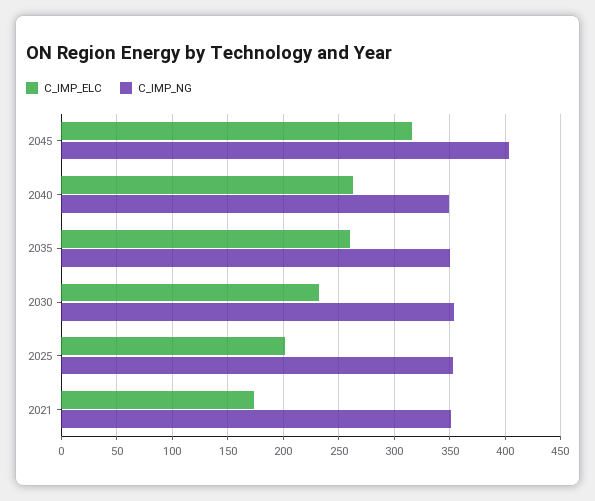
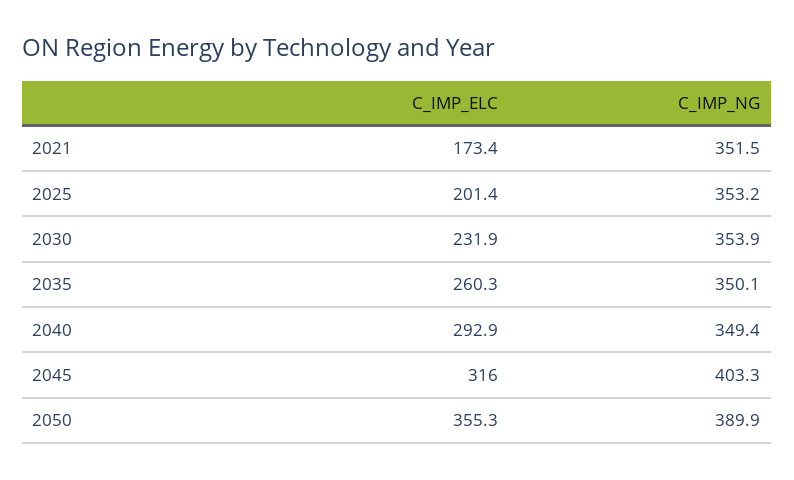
C_IMP_ELC, 2040: 260 -> 292.9
C_IMP_ELC, 2050: none -> 355.3
C_IMP_NG, 2050: none -> 389.9

